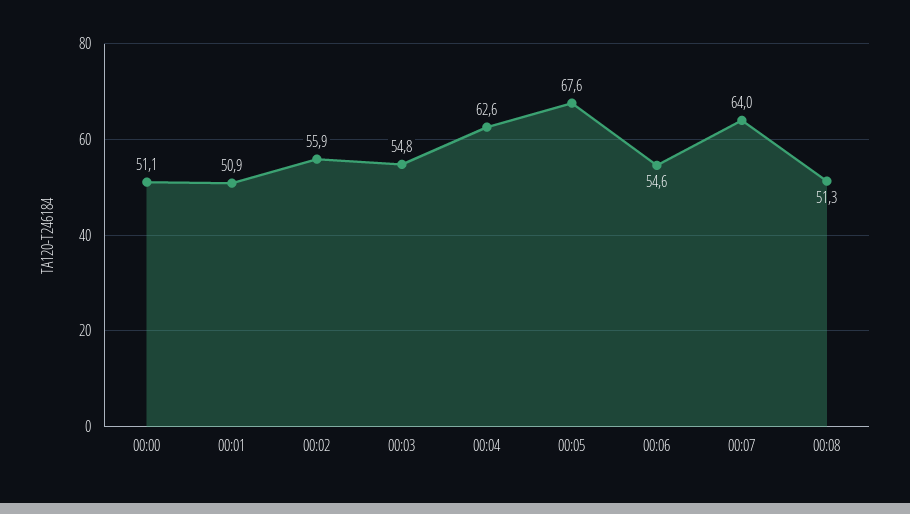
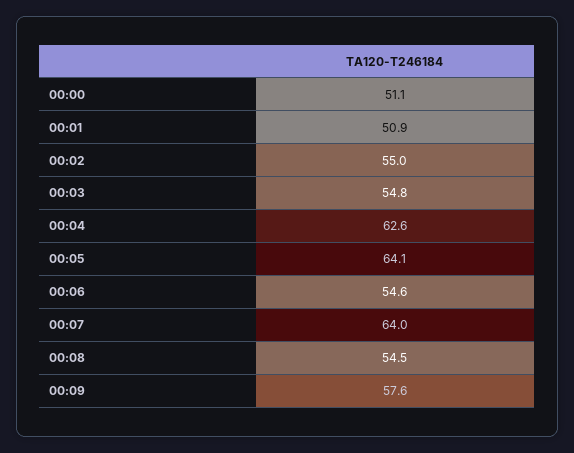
00:02: 55.9 -> 55
00:05: 67.6 -> 64.1
00:08: 51.3 -> 54.5
00:09: none -> 57.6

